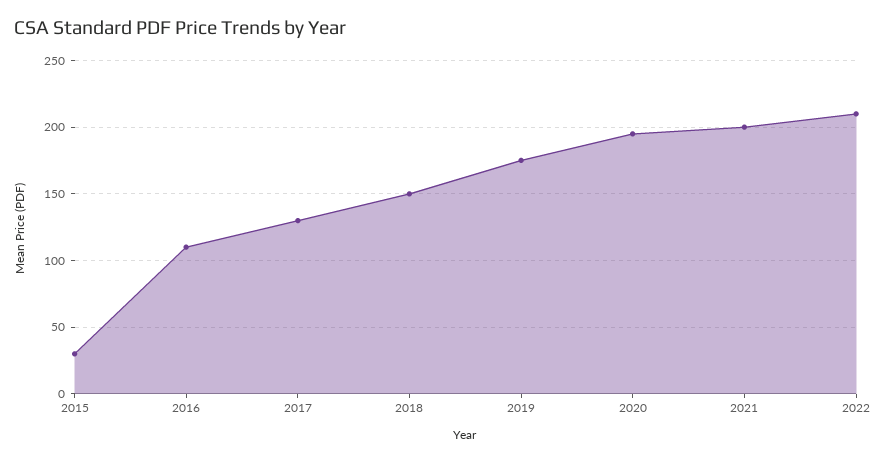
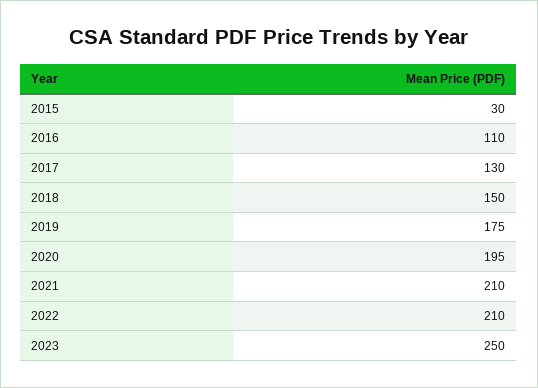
2021: 200 -> 210
2023: none -> 250

